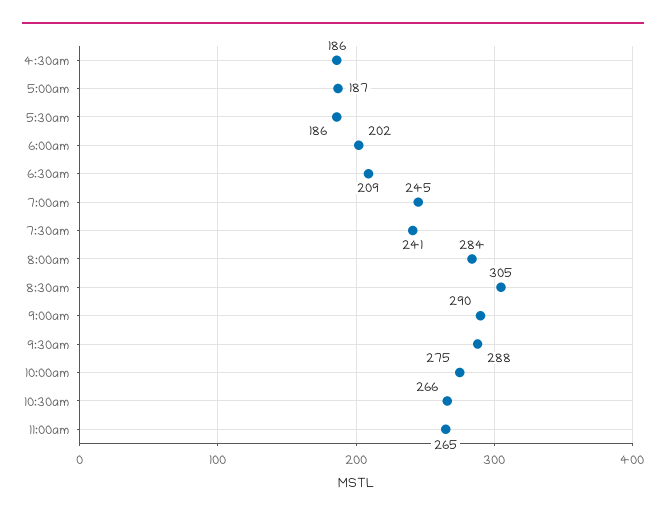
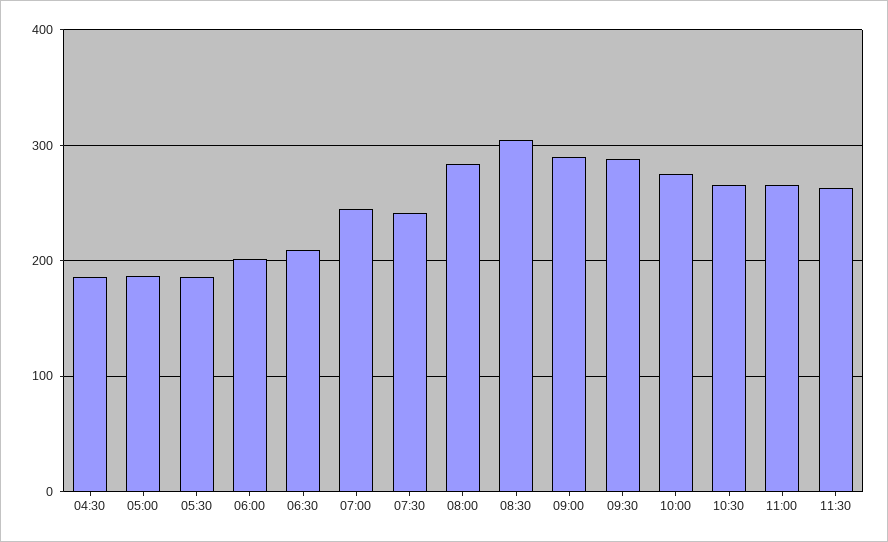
11:30: none -> 260

